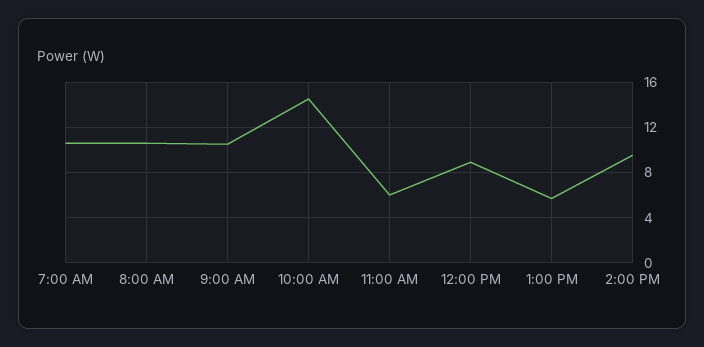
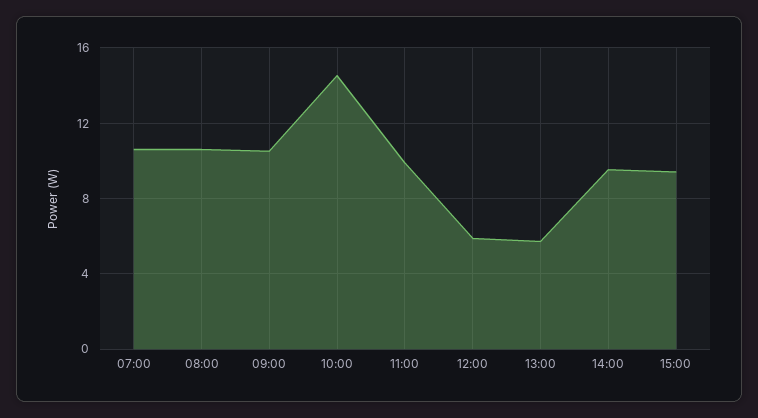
11:00 AM: 6 -> 10
12:00 PM: 9 -> 6
15:00: none -> 9.5

